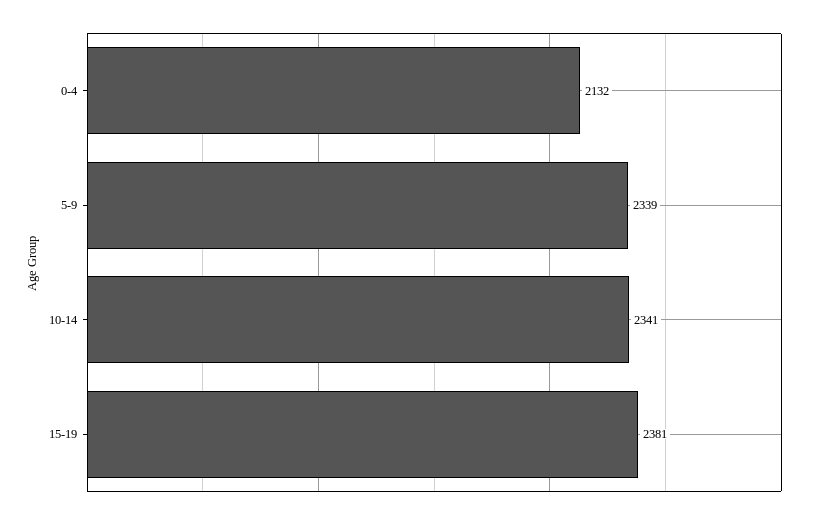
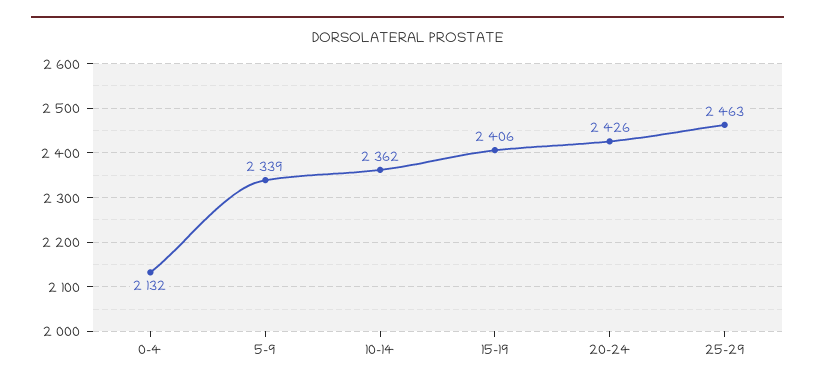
10-14: 2341 -> 2362
15-19: 2381 -> 2406
20-24: none -> 2426
25-29: none -> 2463

